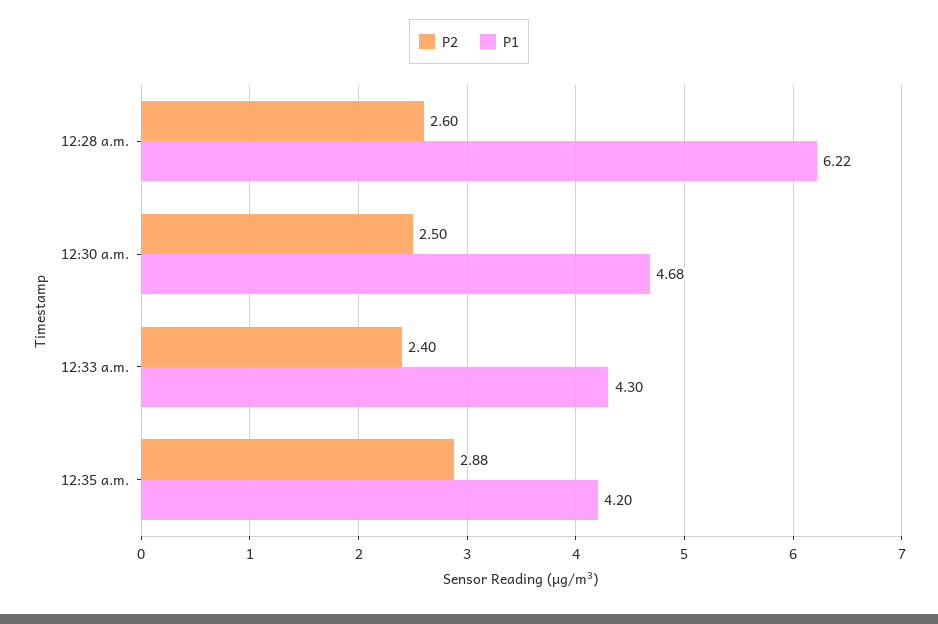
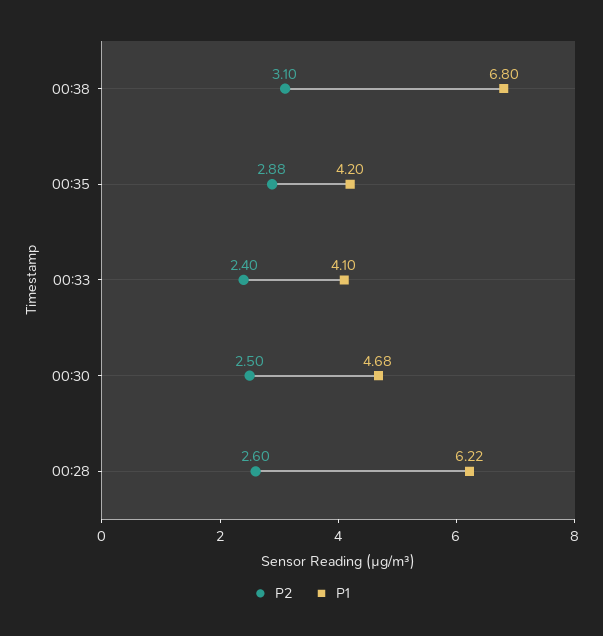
P1, 12:33 a.m.: 4.3 -> 4.1
P2, 00:38: none -> 3.1
P1, 00:38: none -> 6.8

